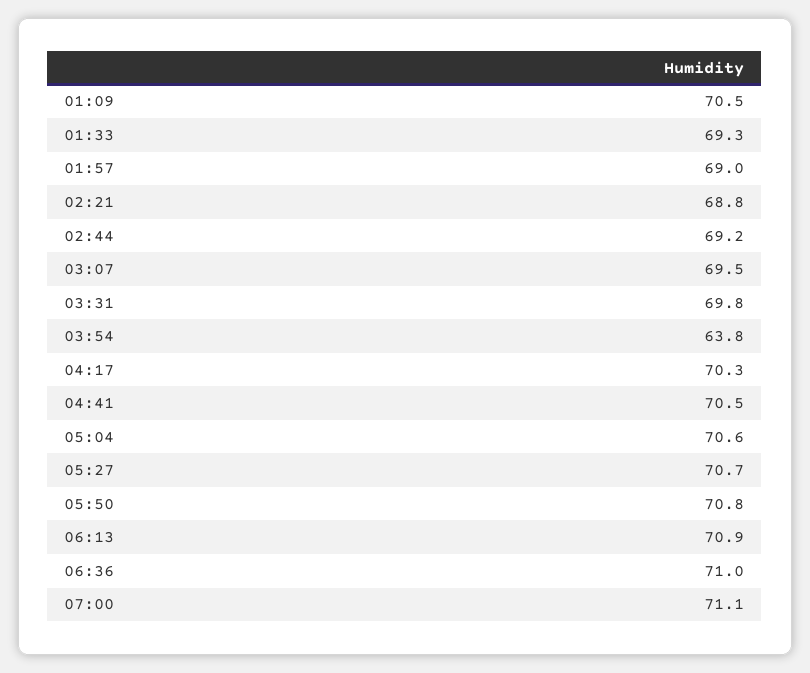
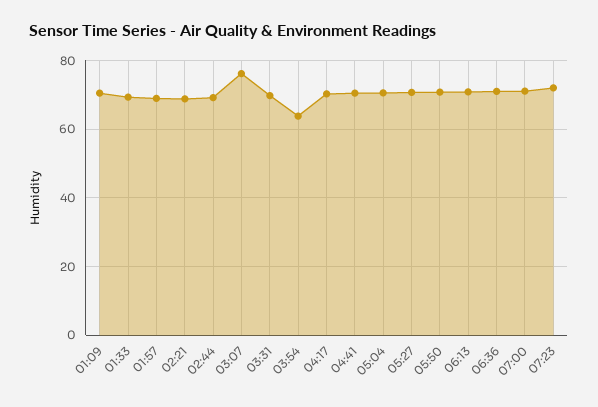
03:07: 69.5 -> 76
07:23: none -> 72

